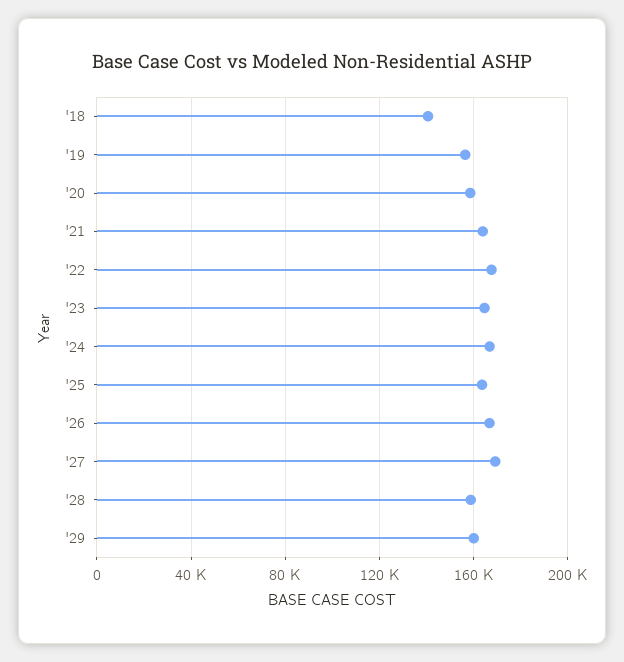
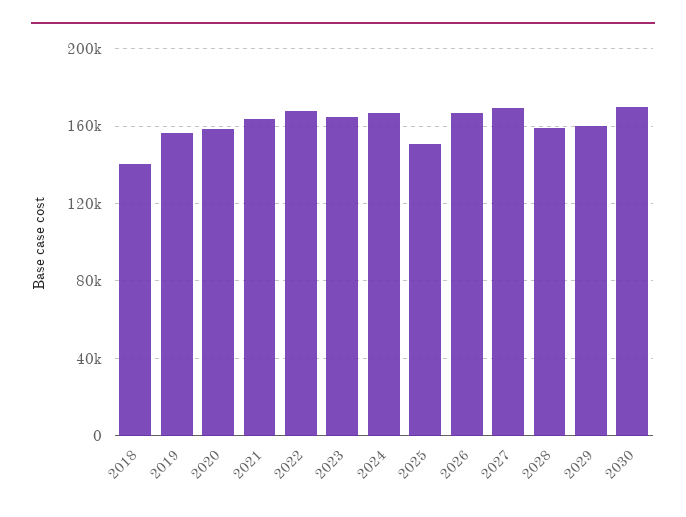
'25: 165000 -> 150000
2030: none -> 170000

